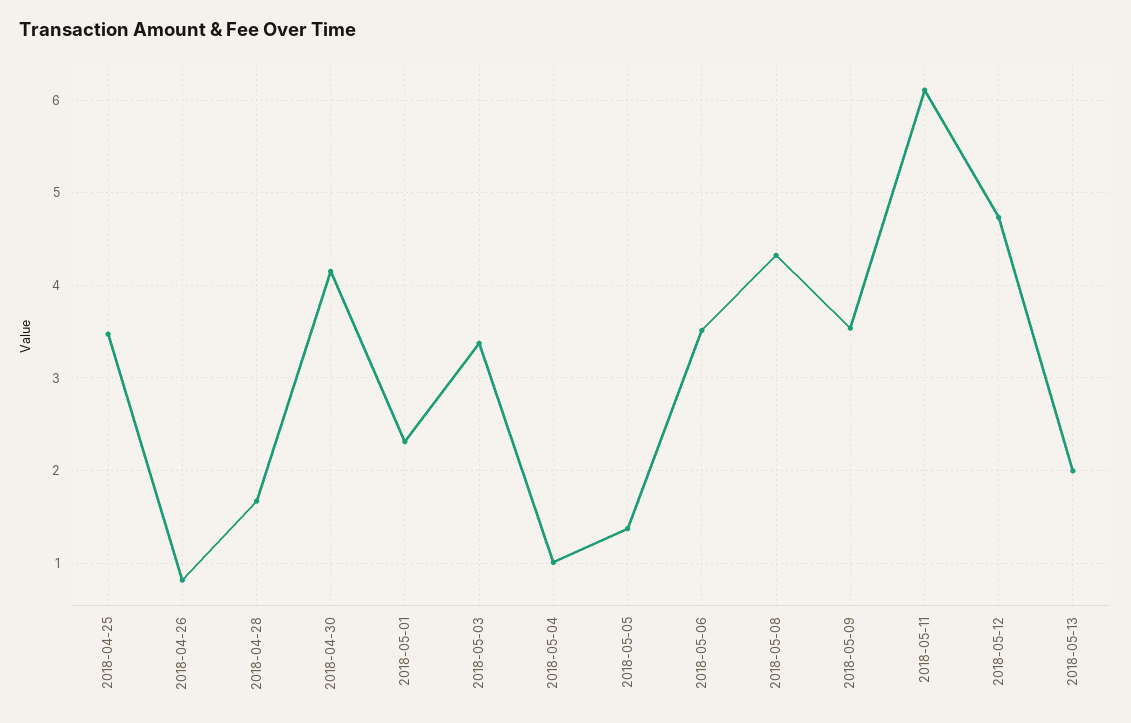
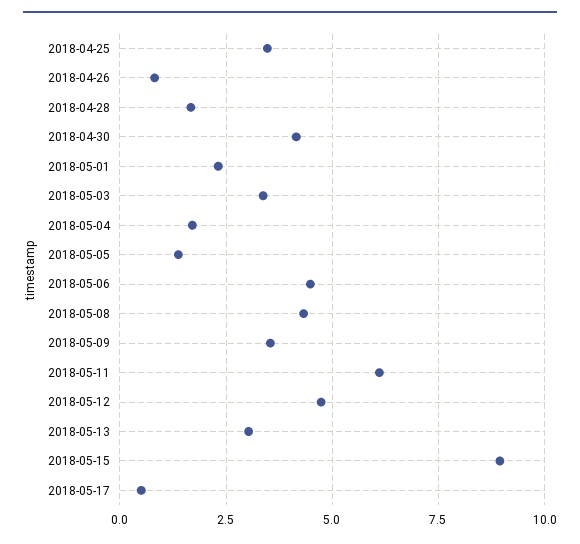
2018-05-04: 1 -> 1.75
2018-05-06: 3.5 -> 4.5
2018-05-13: 2 -> 3
2018-05-15: none -> 9
2018-05-17: none -> 0.5

